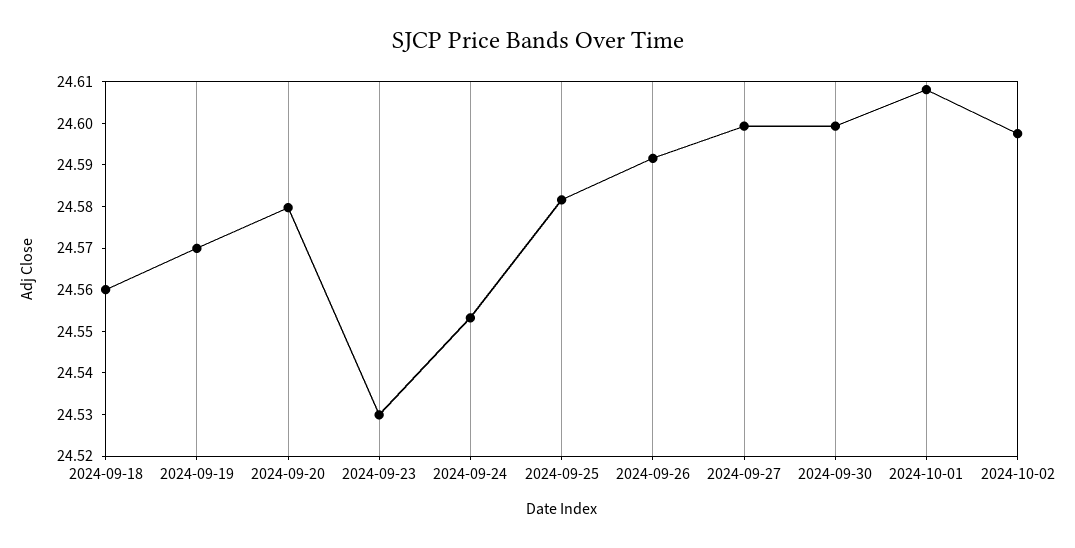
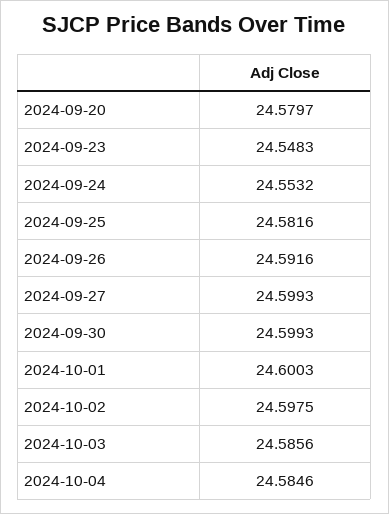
2024-09-18: 24.56 -> none
2024-09-19: 24.57 -> none
2024-09-23: 24.53 -> 24.5483
2024-10-01: 24.608 -> 24.6003
2024-10-03: none -> 24.5856
2024-10-04: none -> 24.5846

